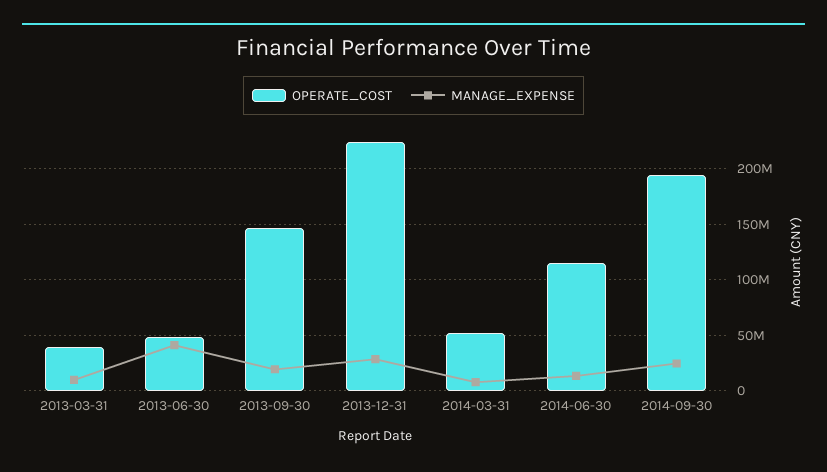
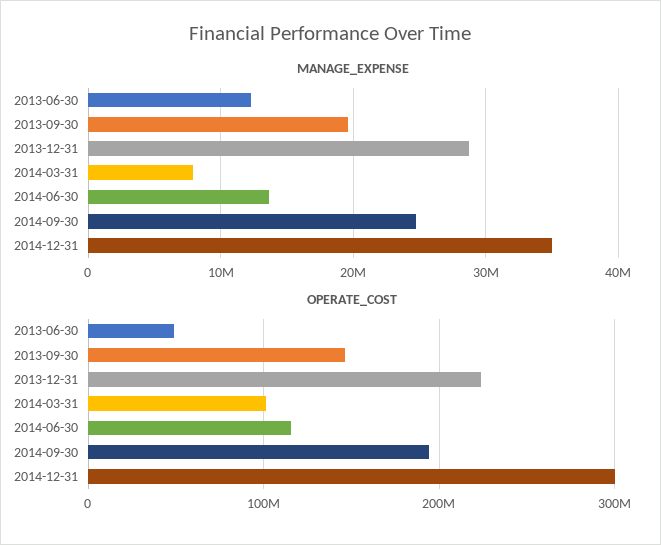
OPERATE_COST, 2013-03-31: 40000000 -> none
MANAGE_EXPENSE, 2013-03-31: 10000000 -> none
MANAGE_EXPENSE, 2013-06-30: 40000000 -> 12000000
OPERATE_COST, 2014-03-31: 50000000 -> 100000000
MANAGE_EXPENSE, 2014-12-31: none -> 35000000
OPERATE_COST, 2014-12-31: none -> 300000000

